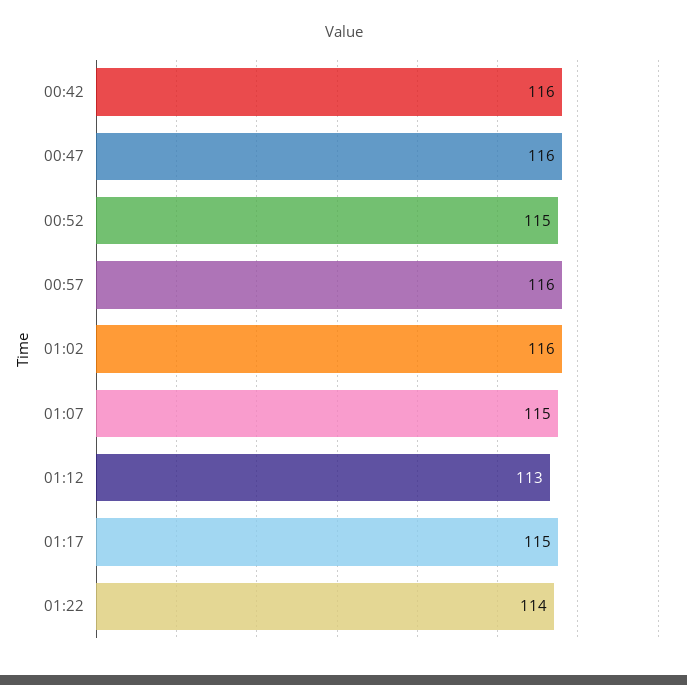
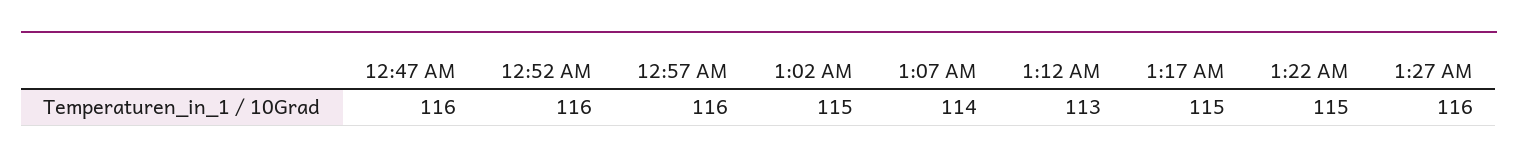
00:42: 116 -> none
00:52: 115 -> 116
01:02: 116 -> 115
01:07: 115 -> 114
01:22: 114 -> 115
1:27 AM: none -> 116

